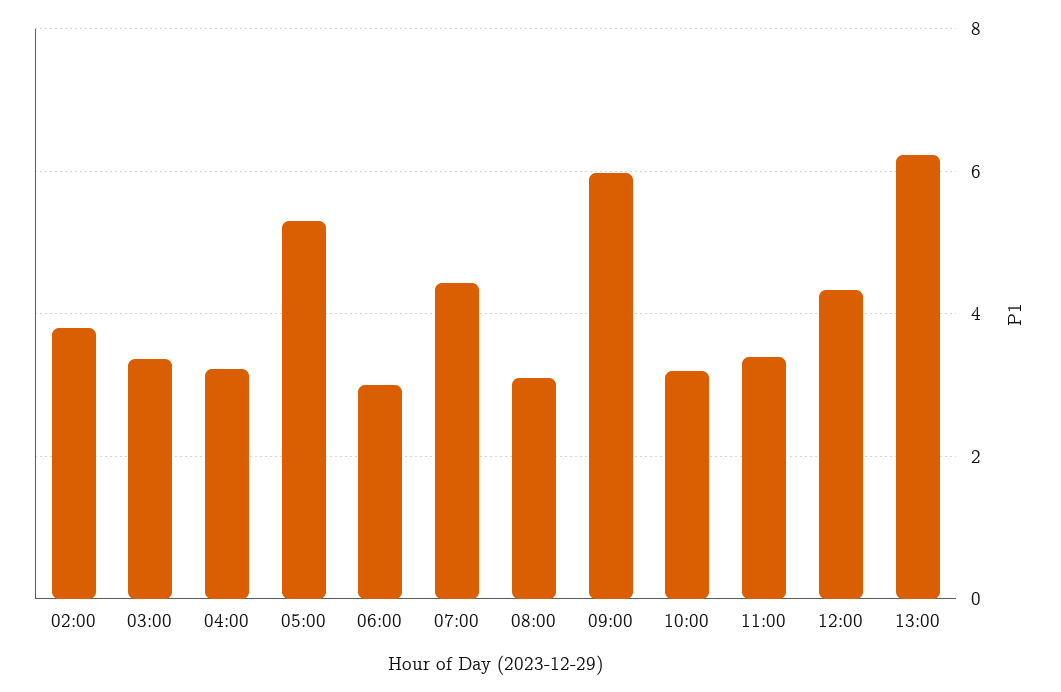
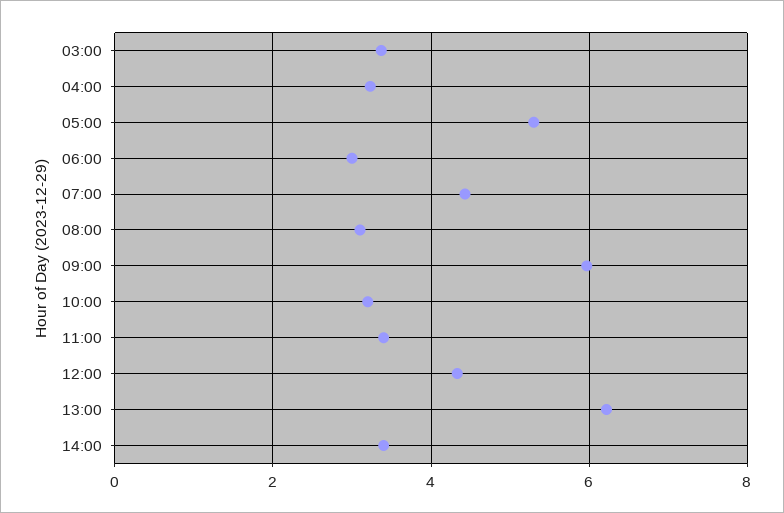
02:00: 3.8 -> none
14:00: none -> 3.4

